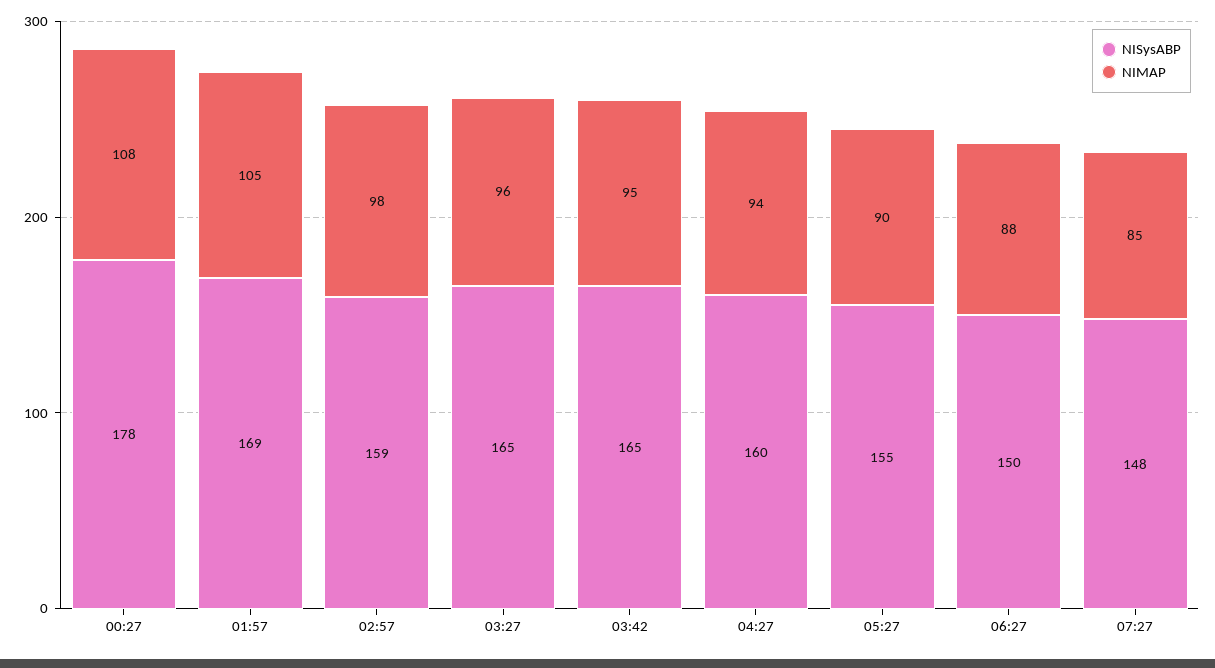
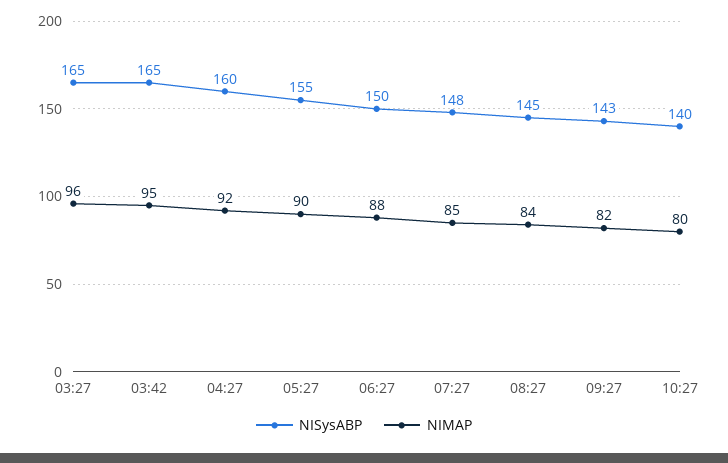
NISysABP, 00:27: 178 -> none
NIMAP, 00:27: 108 -> none
NISysABP, 01:57: 169 -> none
NIMAP, 01:57: 105 -> none
NISysABP, 02:57: 159 -> none
NIMAP, 02:57: 98 -> none
NIMAP, 04:27: 94 -> 92
NISysABP, 08:27: none -> 145
NIMAP, 08:27: none -> 84
NISysABP, 09:27: none -> 143
NIMAP, 09:27: none -> 82
NISysABP, 10:27: none -> 140
NIMAP, 10:27: none -> 80

